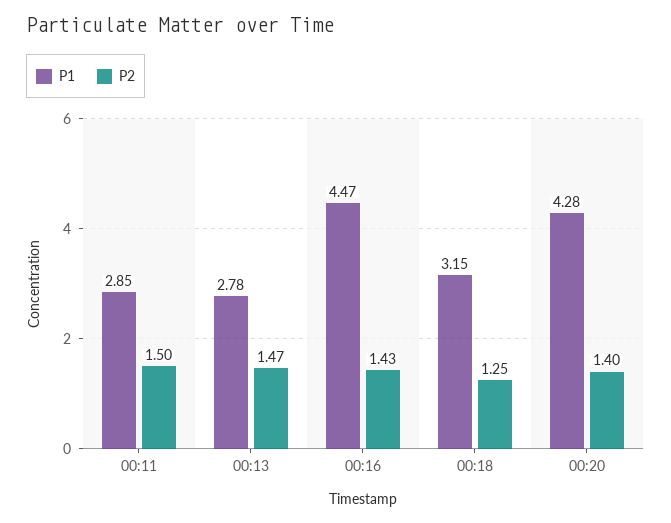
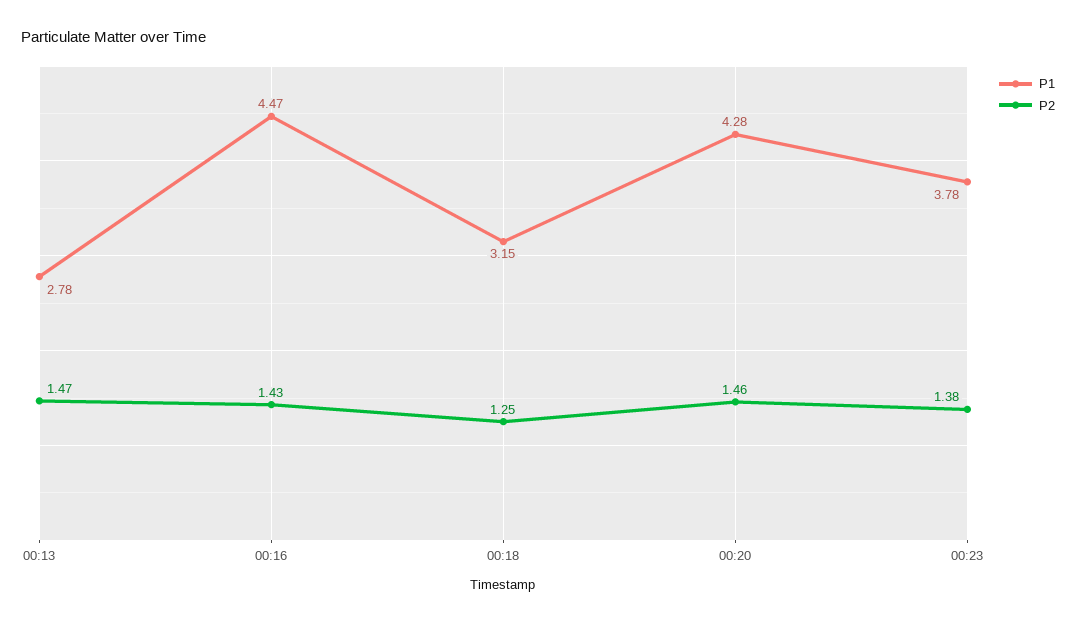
P1, 00:11: 2.85 -> none
P2, 00:11: 1.5 -> none
P2, 00:20: 1.4 -> 1.46
P1, 00:23: none -> 3.78
P2, 00:23: none -> 1.38

